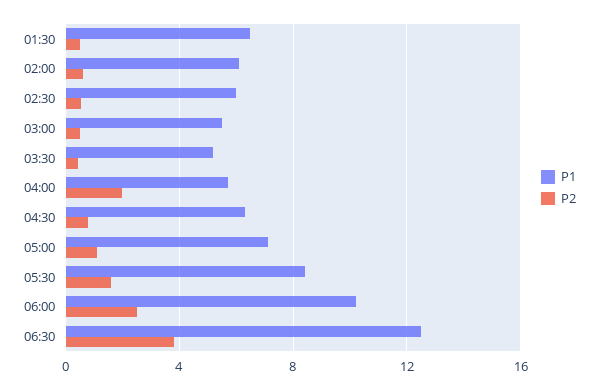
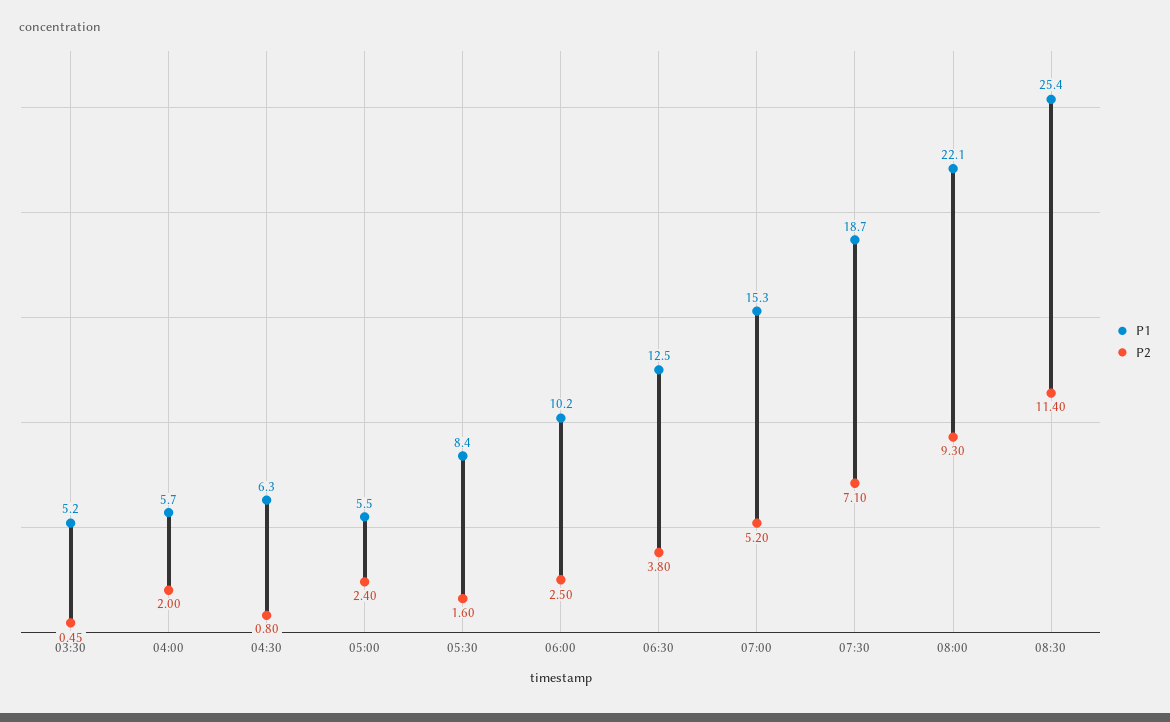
P1, 01:30: 6.5 -> none
P2, 01:30: 0.5 -> none
P1, 02:00: 6 -> none
P2, 02:00: 0.5 -> none
P1, 02:30: 6 -> none
P2, 02:30: 0.5 -> none
P1, 03:00: 5.5 -> none
P2, 03:00: 0.5 -> none
P1, 05:00: 7 -> 5.5
P2, 05:00: 1 -> 2.4
P1, 07:00: none -> 15.3
P2, 07:00: none -> 5.2
P1, 07:30: none -> 18.7
P2, 07:30: none -> 7.1
P1, 08:00: none -> 22.1
P2, 08:00: none -> 9.3
P1, 08:30: none -> 25.4
P2, 08:30: none -> 11.4

